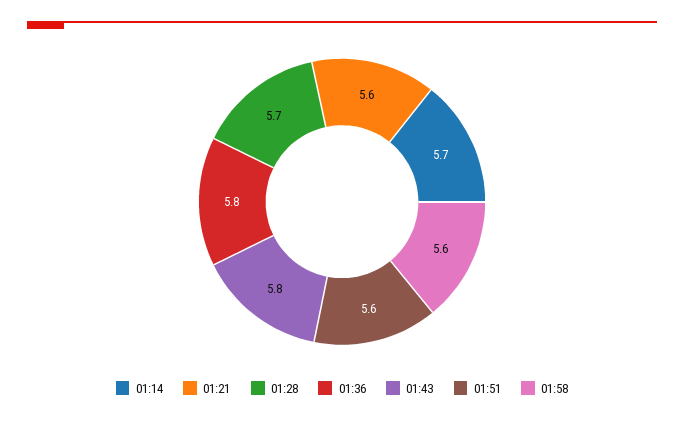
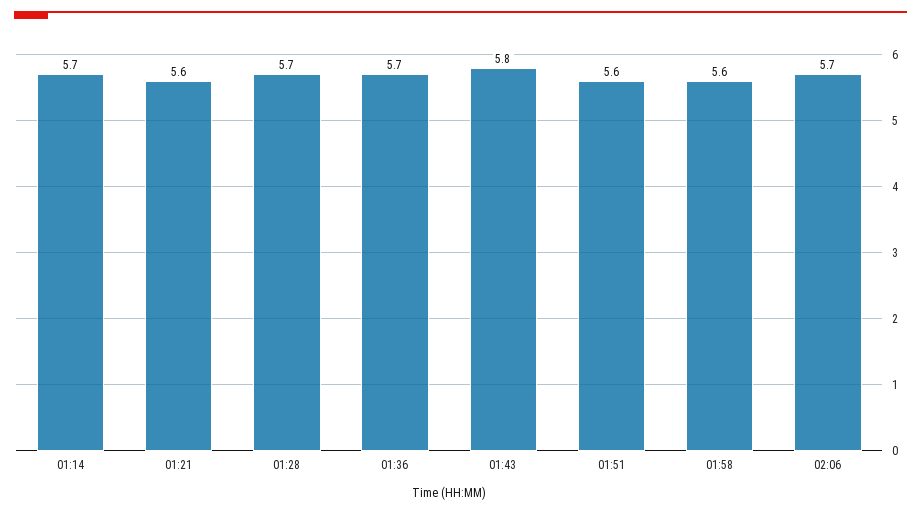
01:36: 5.8 -> 5.7
02:06: none -> 5.7

